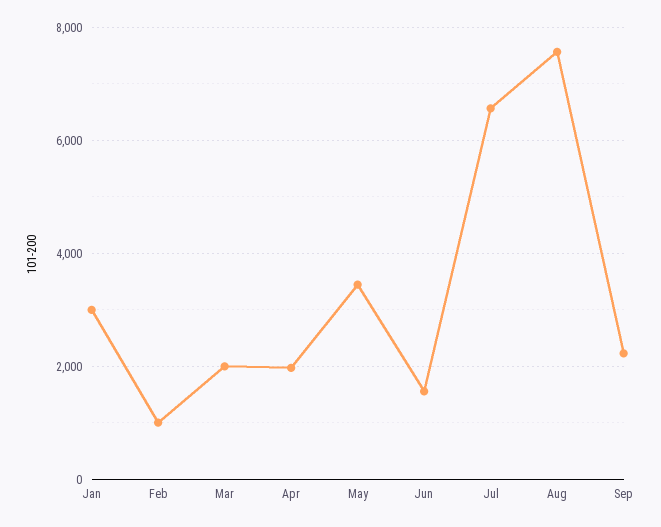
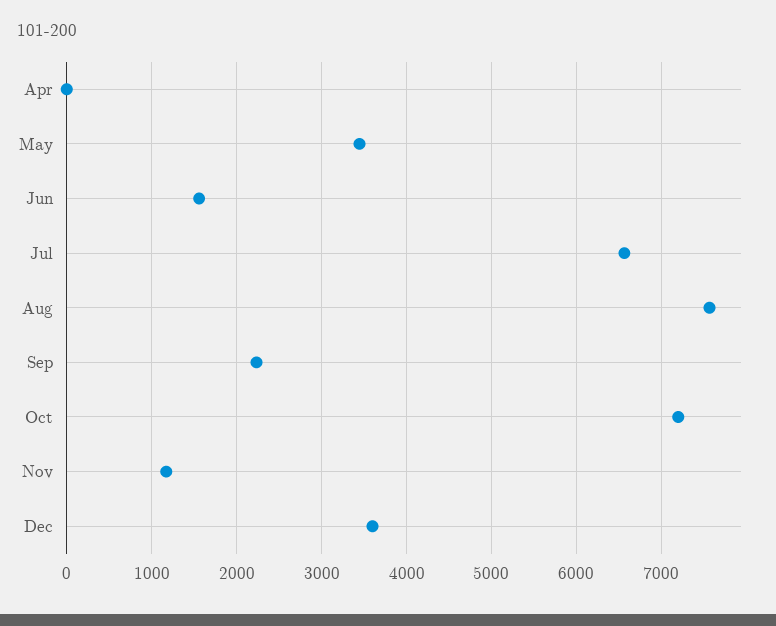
Jan: 3000 -> none
Feb: 1000 -> none
Mar: 2000 -> none
Apr: 2000 -> 0
Oct: none -> 7200
Nov: none -> 1200
Dec: none -> 3600

